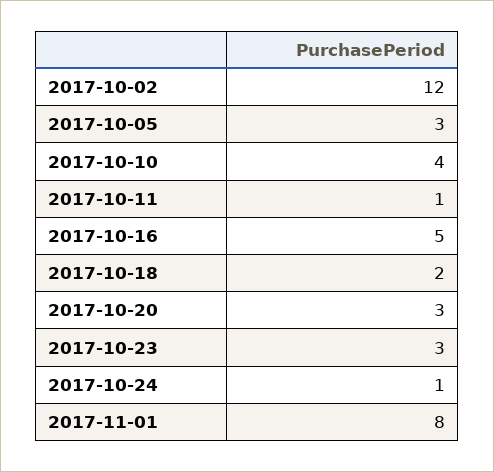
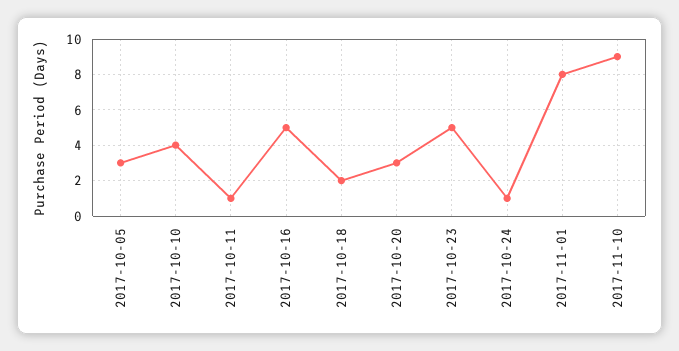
2017-10-02: 12 -> none
2017-10-23: 3 -> 5
2017-11-10: none -> 9

